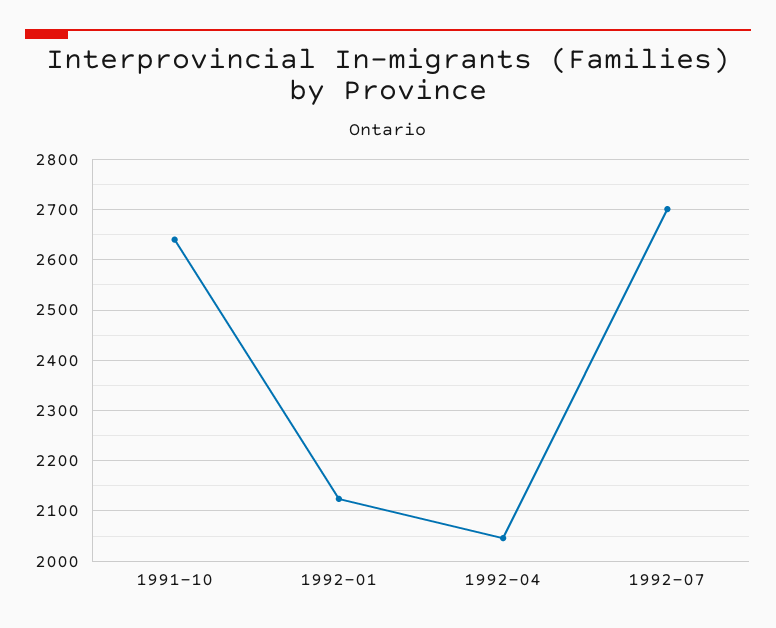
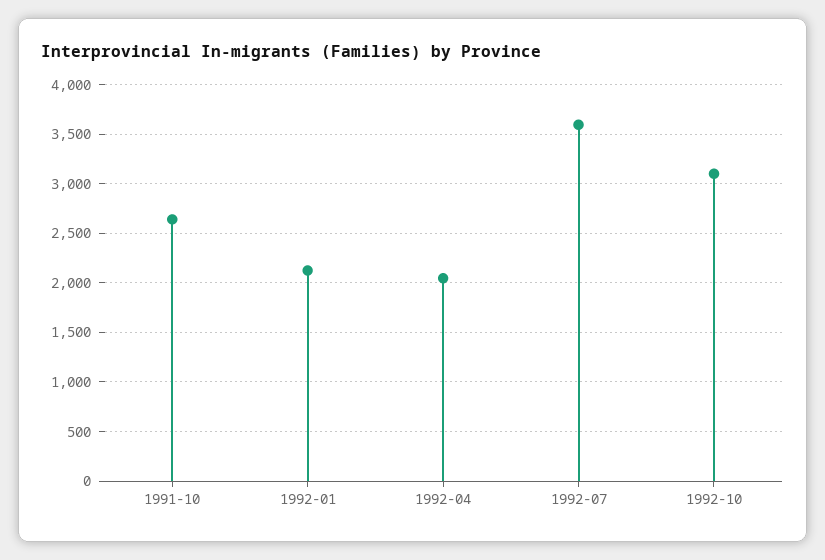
1992-07: 2700 -> 3600
1992-10: none -> 3100

